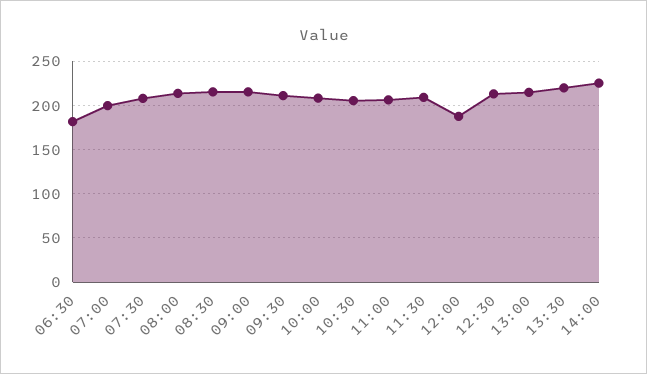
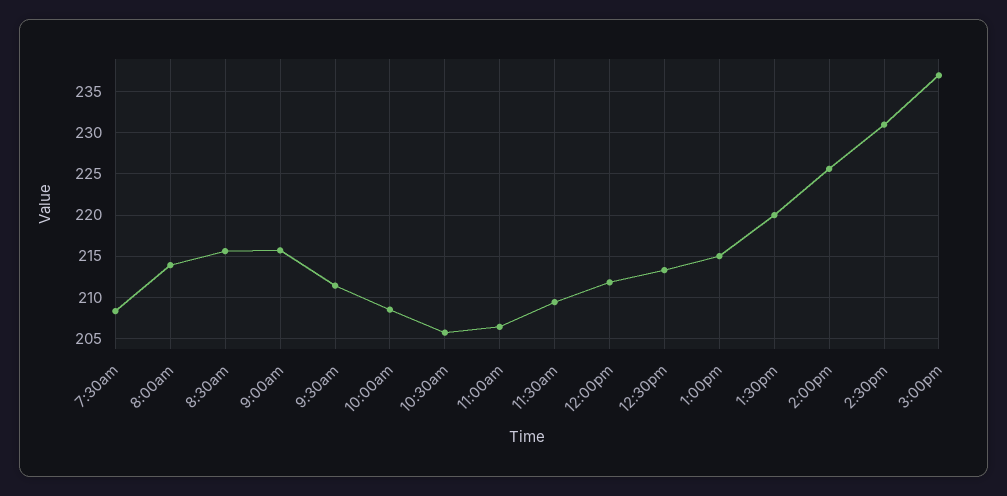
06:30: 180 -> none
07:00: 200 -> none
12:00: 190 -> 212
2:30pm: none -> 231
3:00pm: none -> 237

